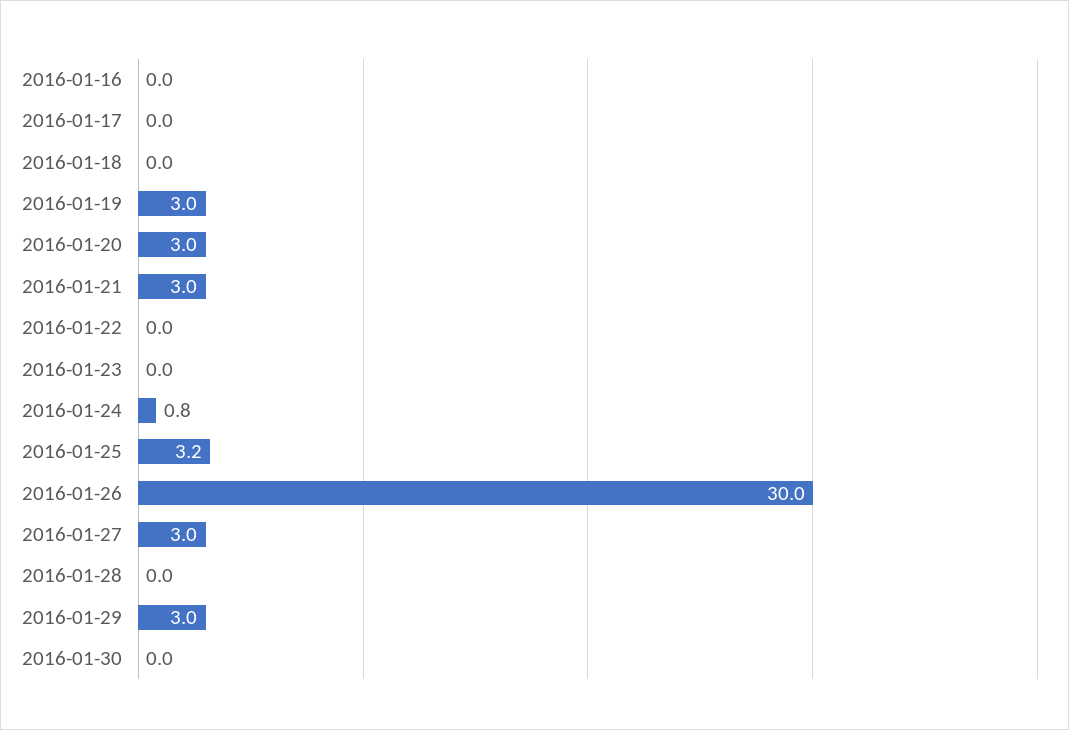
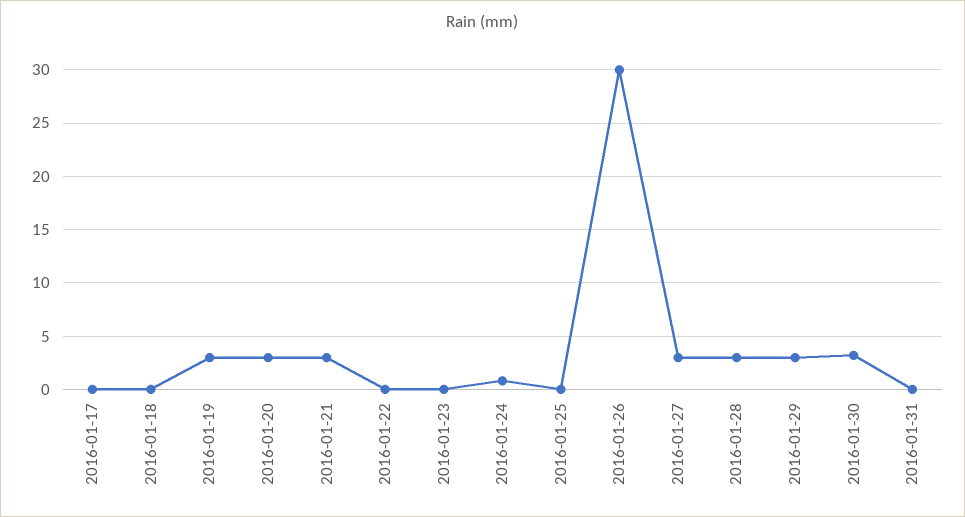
2016-01-16: 0 -> none
2016-01-25: 3.2 -> 0
2016-01-28: 0 -> 3
2016-01-30: 0 -> 3
2016-01-31: none -> 0

